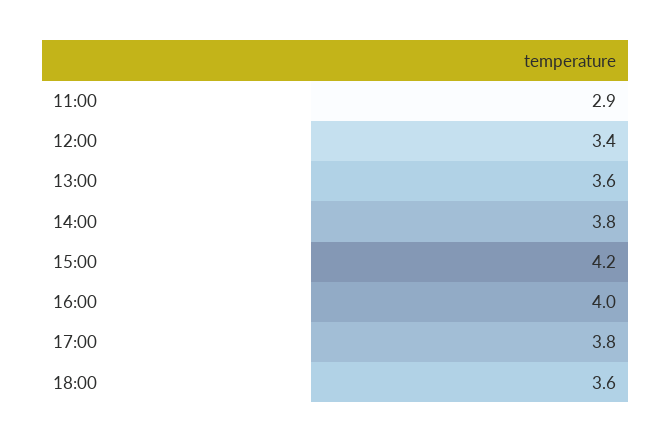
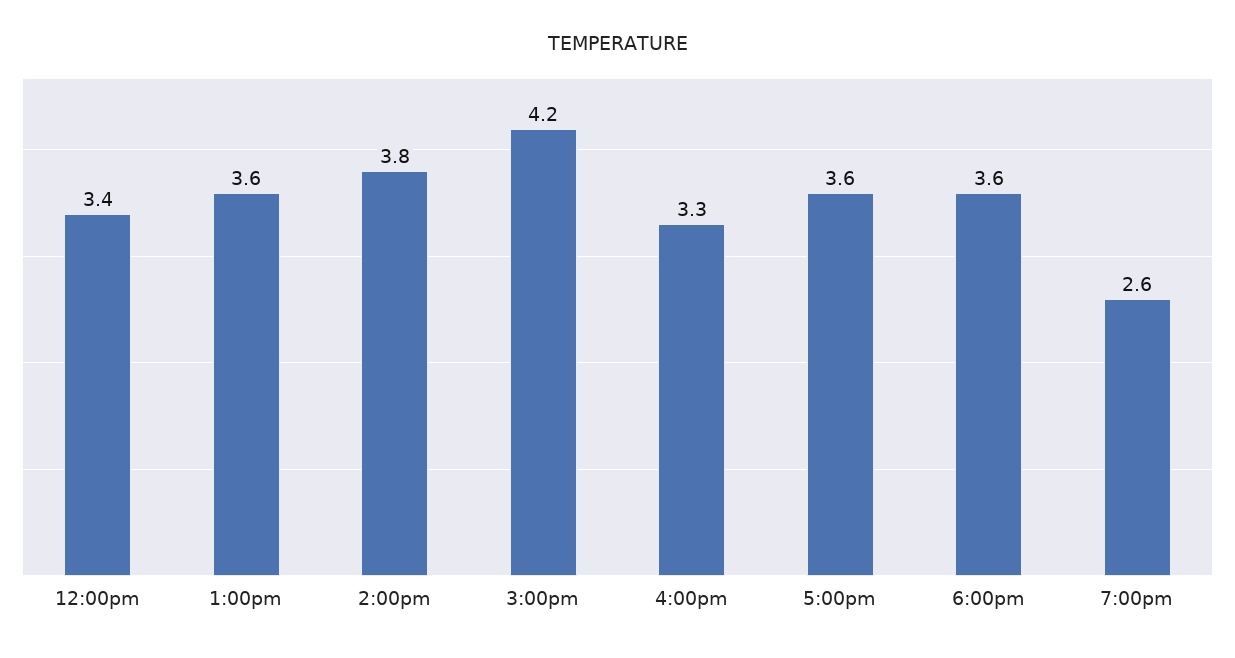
11:00: 2.9 -> none
16:00: 4 -> 3.3
17:00: 3.8 -> 3.6
7:00pm: none -> 2.6

